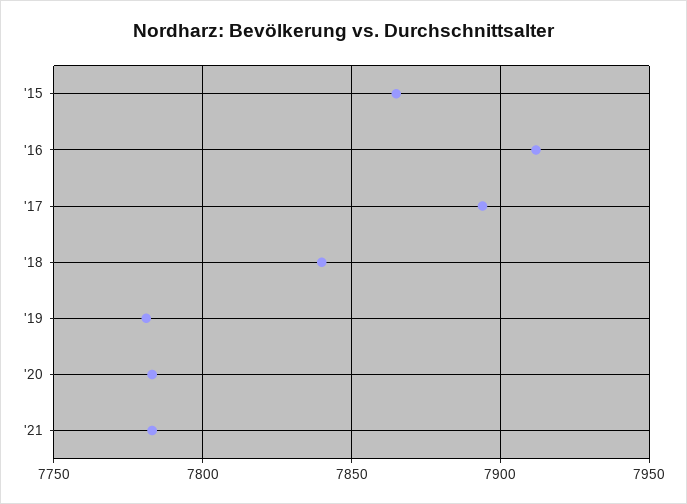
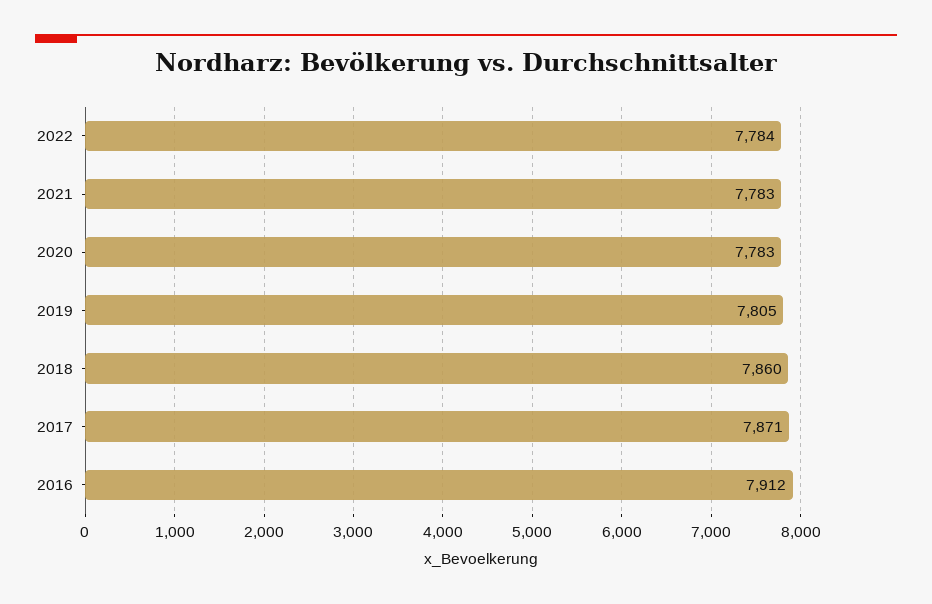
'15: 7865 -> none
'17: 7895 -> 7871
'18: 7840 -> 7860
'19: 7780 -> 7805
2022: none -> 7784

